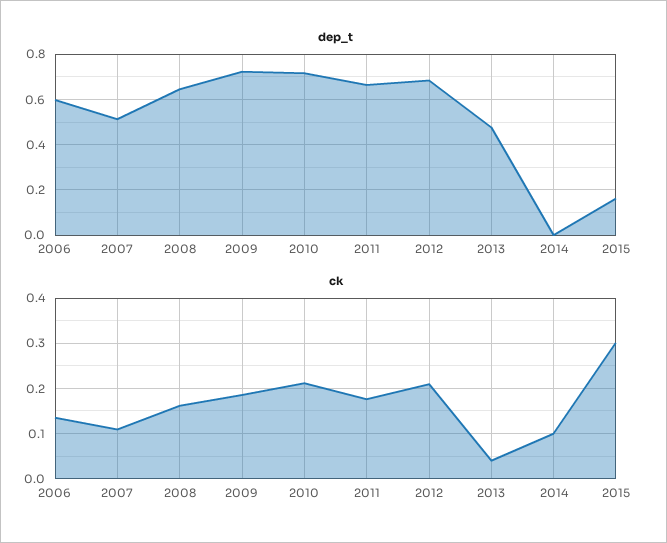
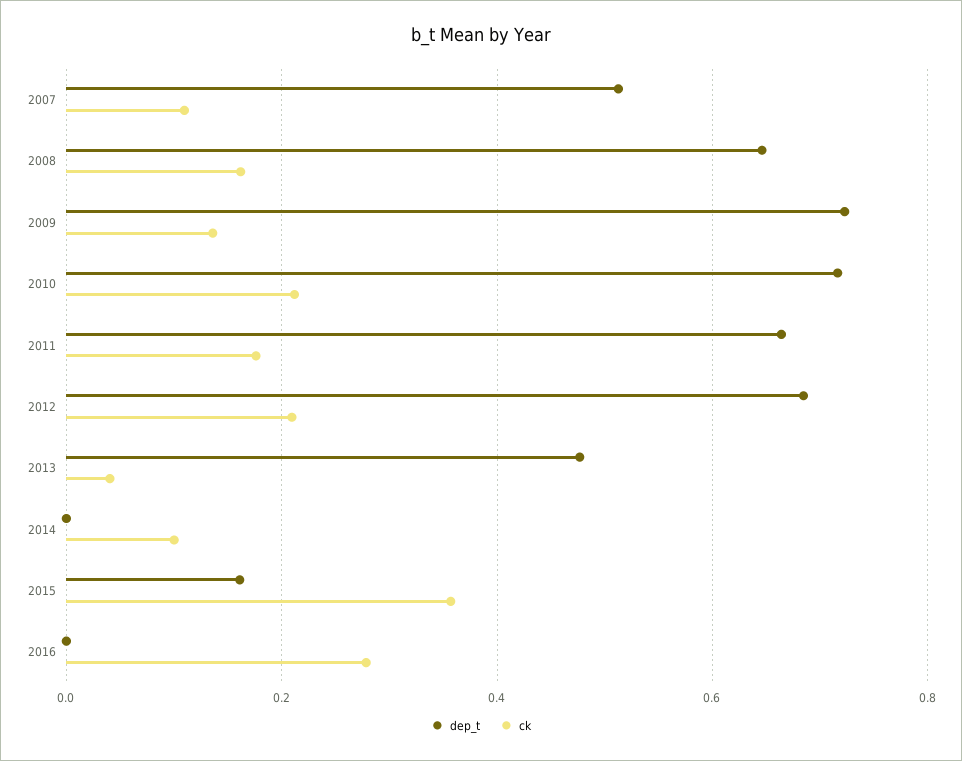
dep_t, 2006: 0.6 -> none
ck, 2006: 0.14 -> none
ck, 2009: 0.18 -> 0.14
ck, 2015: 0.3 -> 0.36
dep_t, 2016: none -> 0
ck, 2016: none -> 0.28

